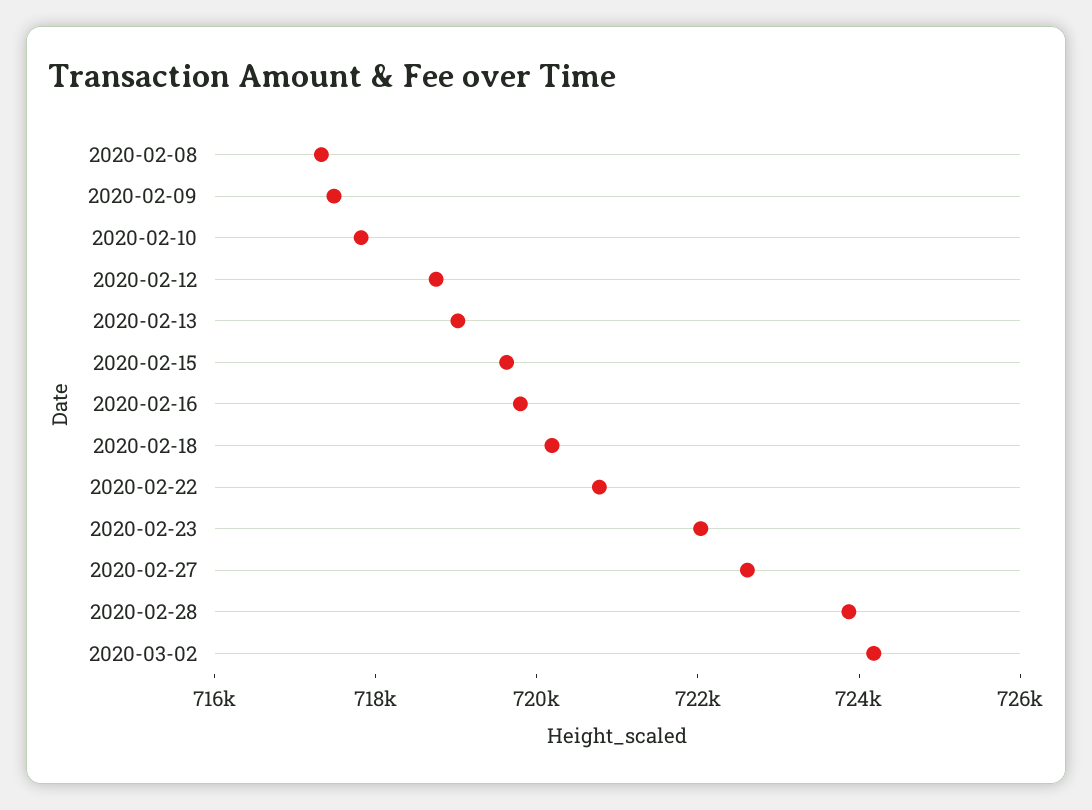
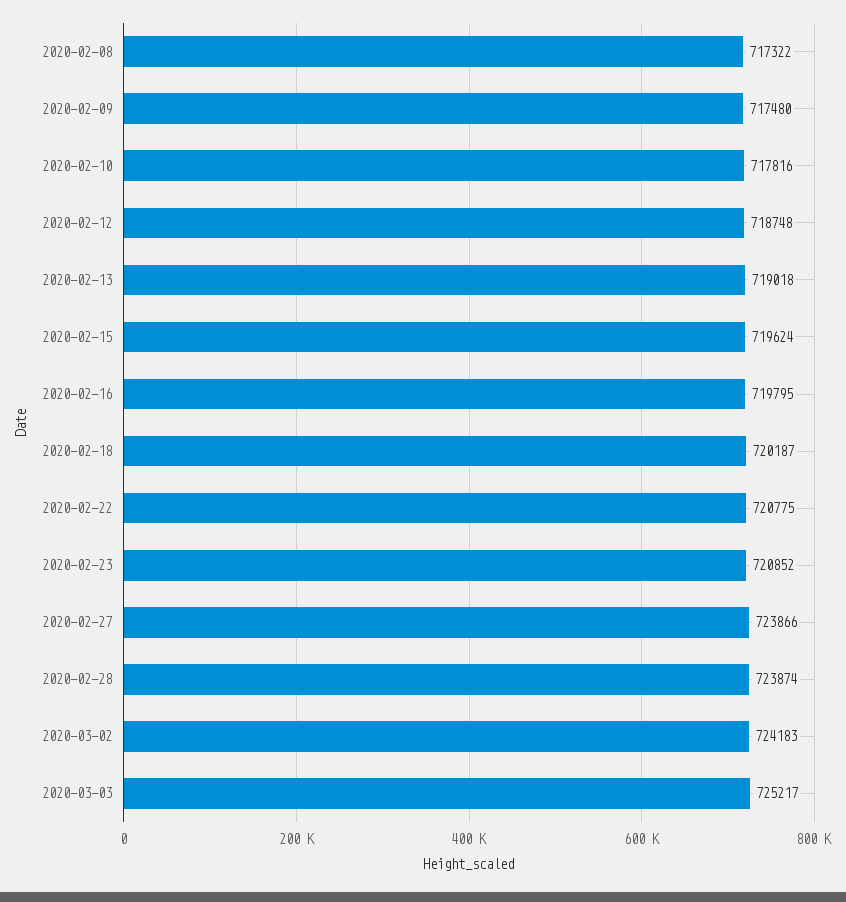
2020-02-23: 722000 -> 720852
2020-02-27: 722500 -> 723866
2020-03-03: none -> 725217

